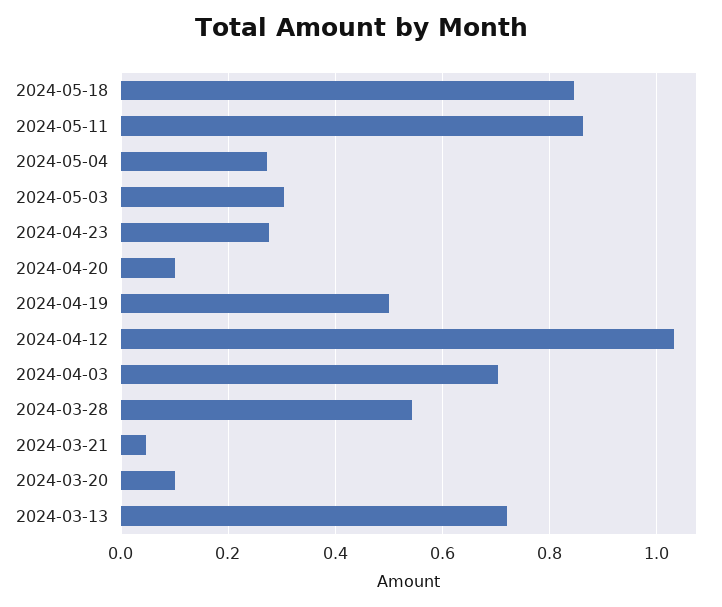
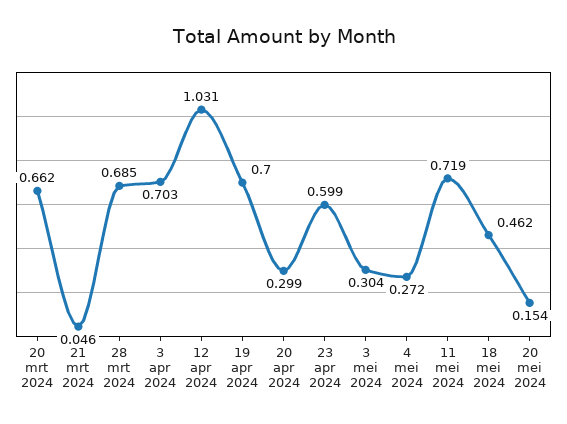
2024-05-18: 0.84 -> 0.462
2024-05-11: 0.86 -> 0.719
2024-04-23: 0.28 -> 0.599
2024-04-20: 0.1 -> 0.299
2024-04-19: 0.5 -> 0.7
2024-03-28: 0.54 -> 0.685
2024-03-20: 0.1 -> 0.662
2024-03-13: 0.72 -> none
20 mei 2024: none -> 0.154

